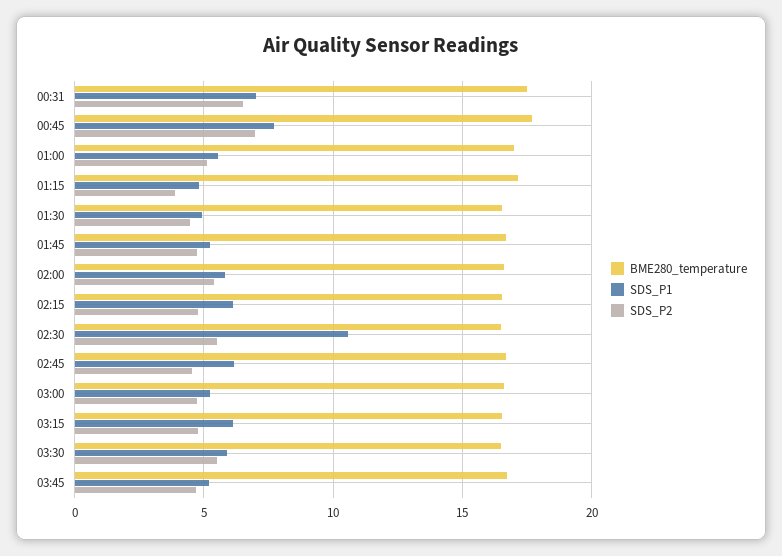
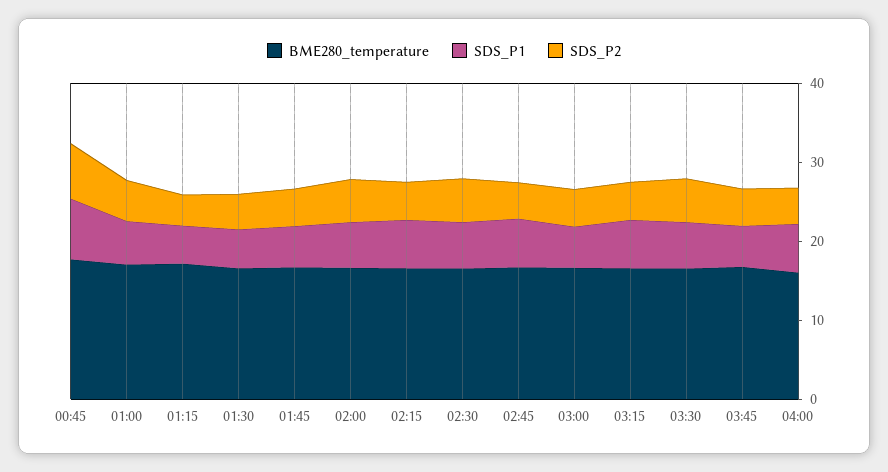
BME280_temperature, 00:31: 17.5 -> none
SDS_P1, 00:31: 7 -> none
SDS_P2, 00:31: 6.5 -> none
SDS_P1, 02:30: 10.5 -> 6
BME280_temperature, 04:00: none -> 16
SDS_P1, 04:00: none -> 6
SDS_P2, 04:00: none -> 4

